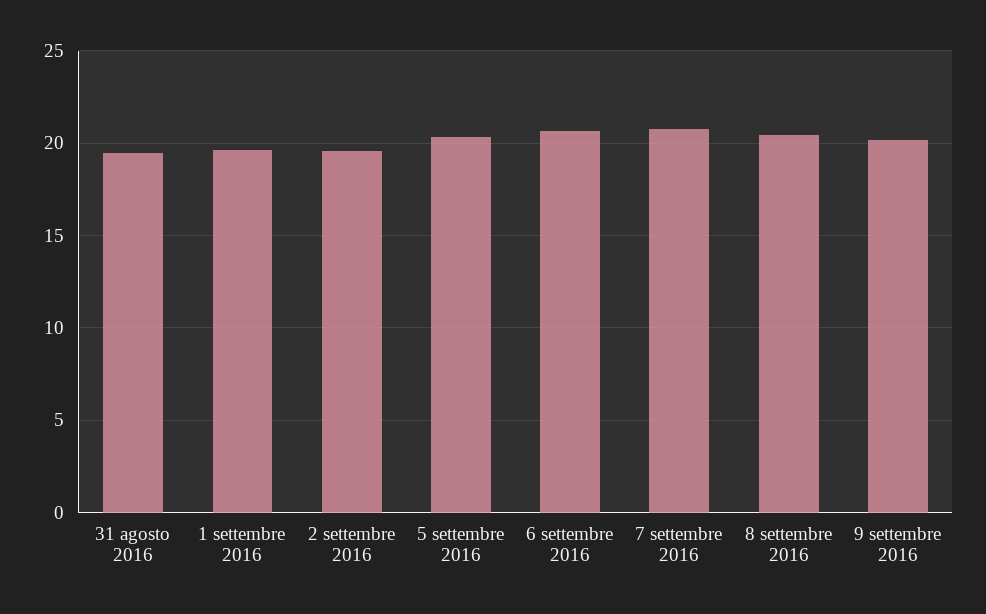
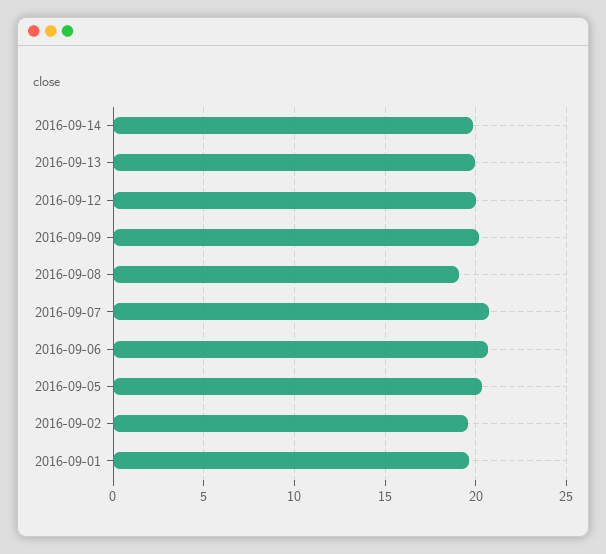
31 agosto 2016: 19.5 -> none
8 settembre 2016: 20.5 -> 19
2016-09-14: none -> 20
2016-09-13: none -> 20
2016-09-12: none -> 20

